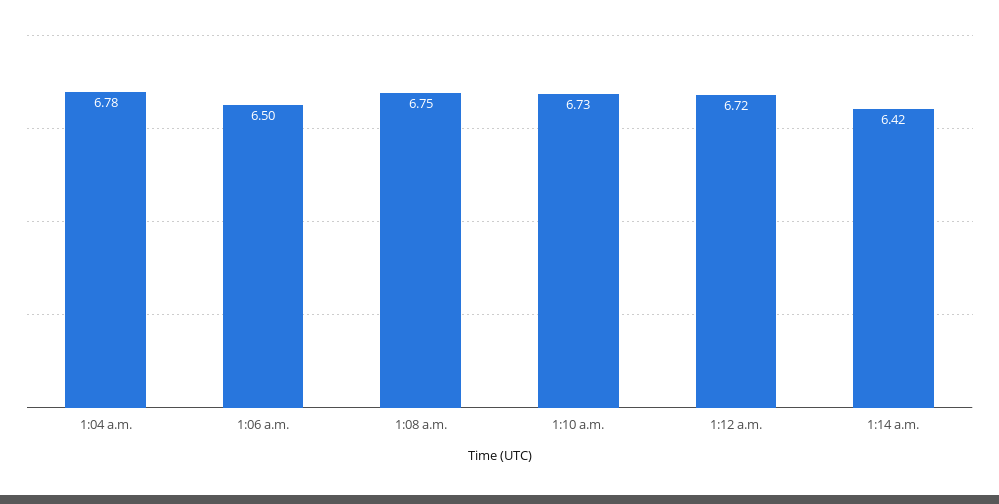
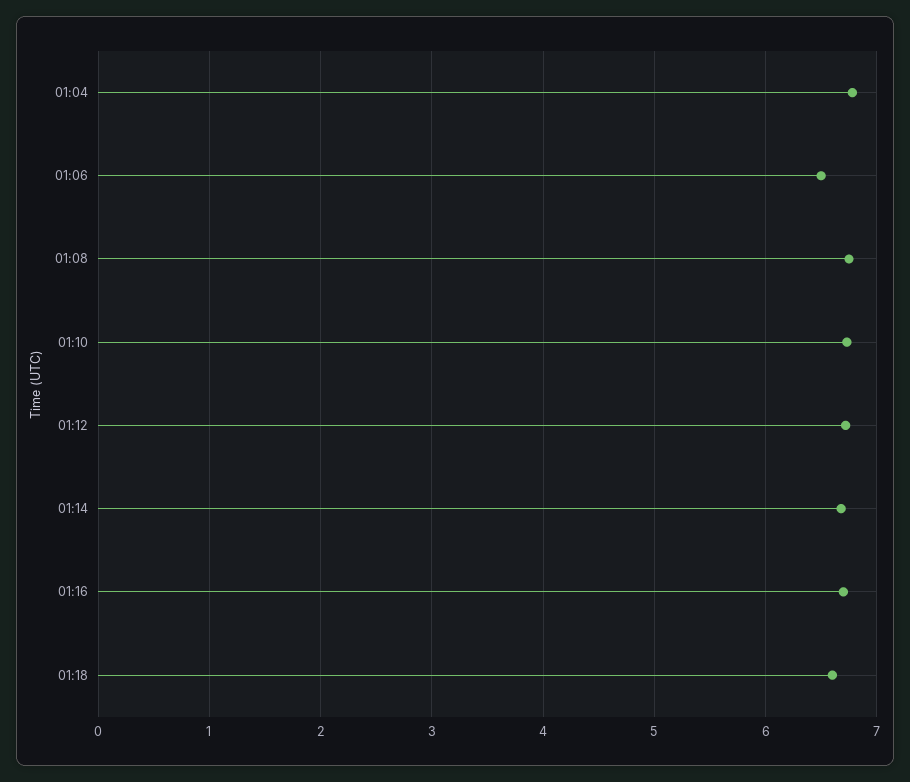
1:14 a.m.: 6.42 -> 6.7
01:16: none -> 6.7
01:18: none -> 6.6

